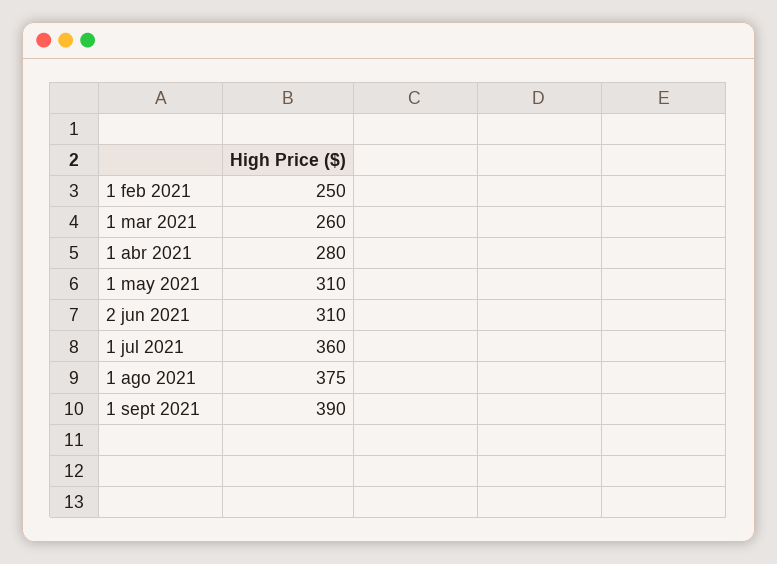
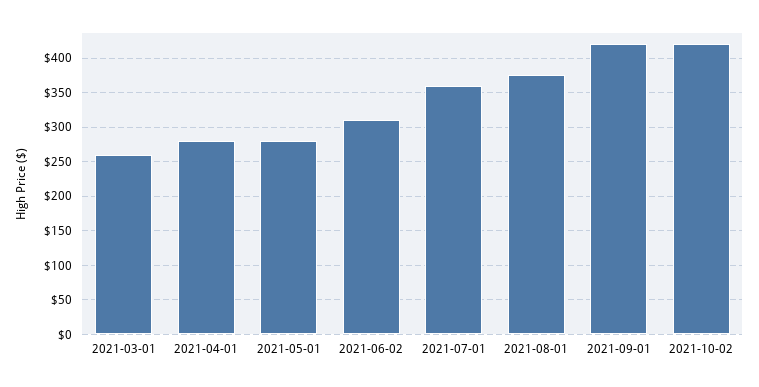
1 feb 2021: 250 -> none
1 may 2021: 310 -> 280
1 sept 2021: 390 -> 420
2021-10-02: none -> 420

